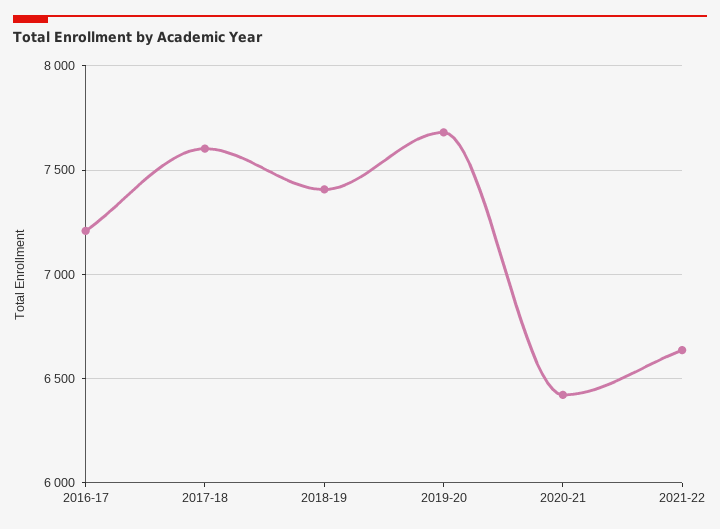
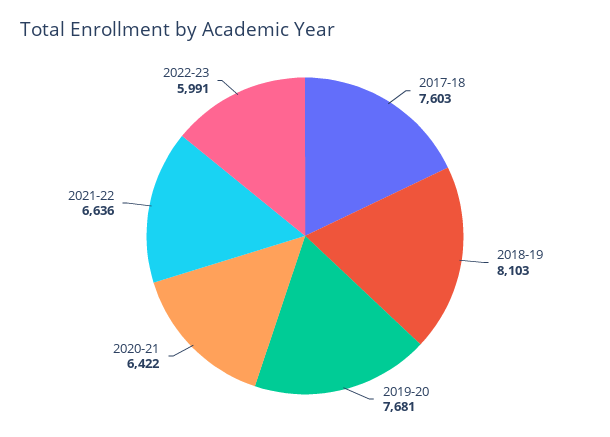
2016-17: 7200 -> none
2018-19: 7400 -> 8103
2022-23: none -> 5991

